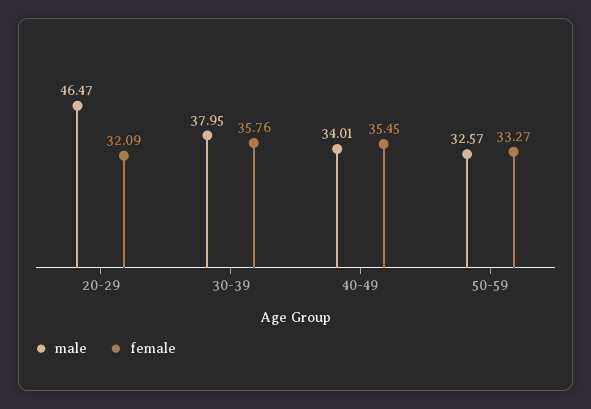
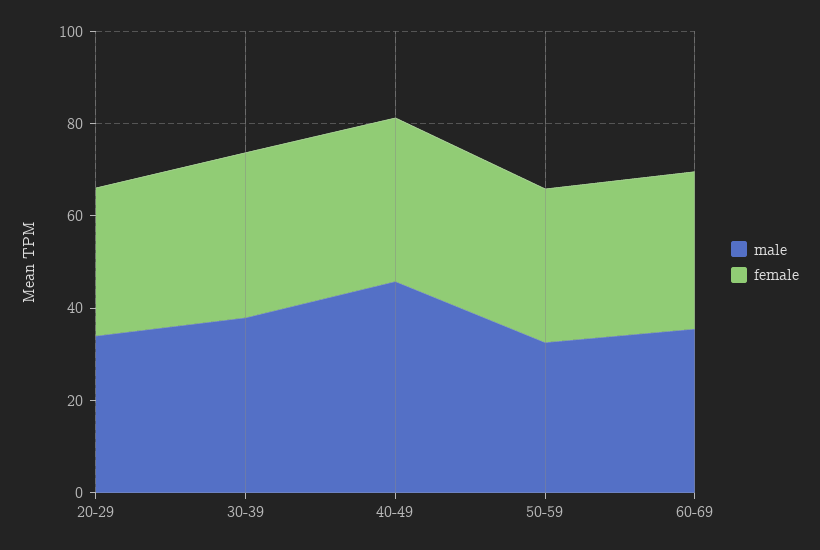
male, 20-29: 46.47 -> 35
male, 40-49: 34.01 -> 45
male, 60-69: none -> 35
female, 60-69: none -> 35

